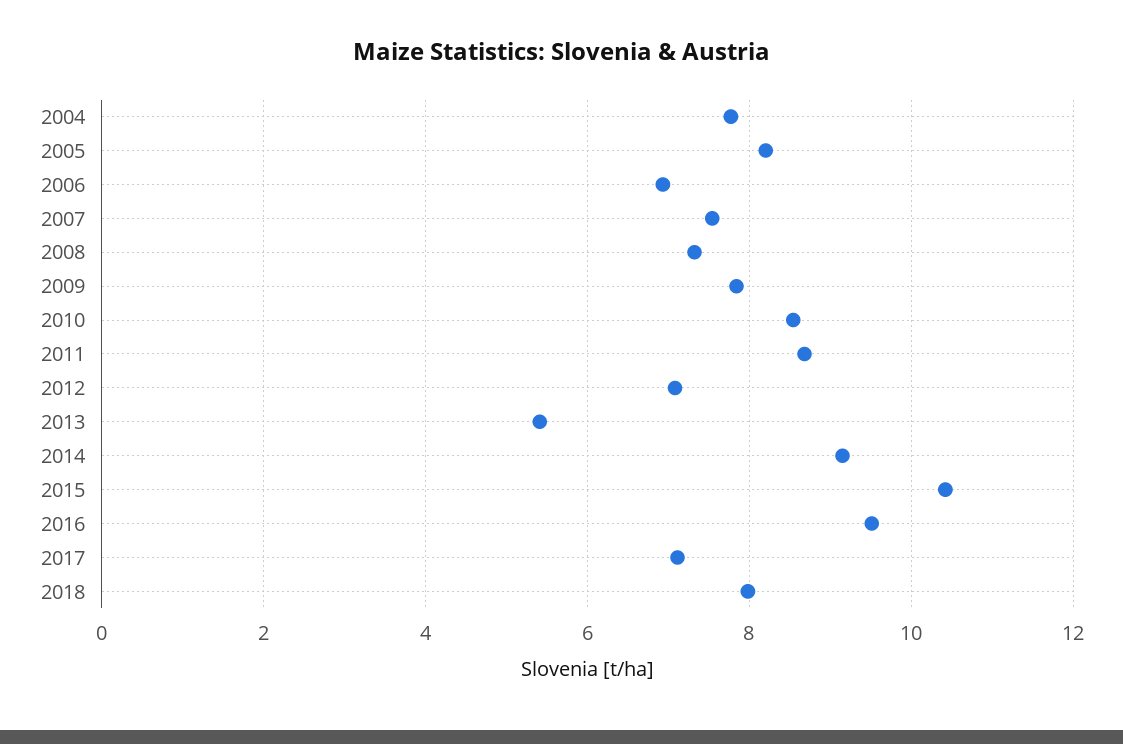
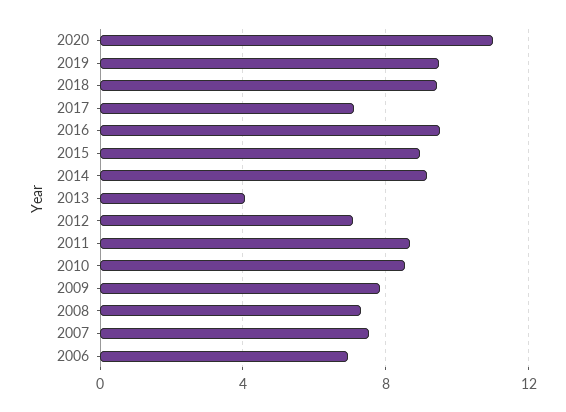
2004: 7.8 -> none
2005: 8.2 -> none
2013: 5.4 -> 4
2015: 10.4 -> 9
2018: 8 -> 9.5
2020: none -> 11
2019: none -> 9.5

